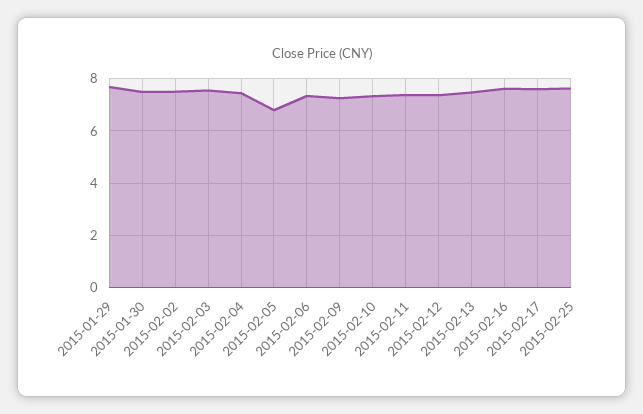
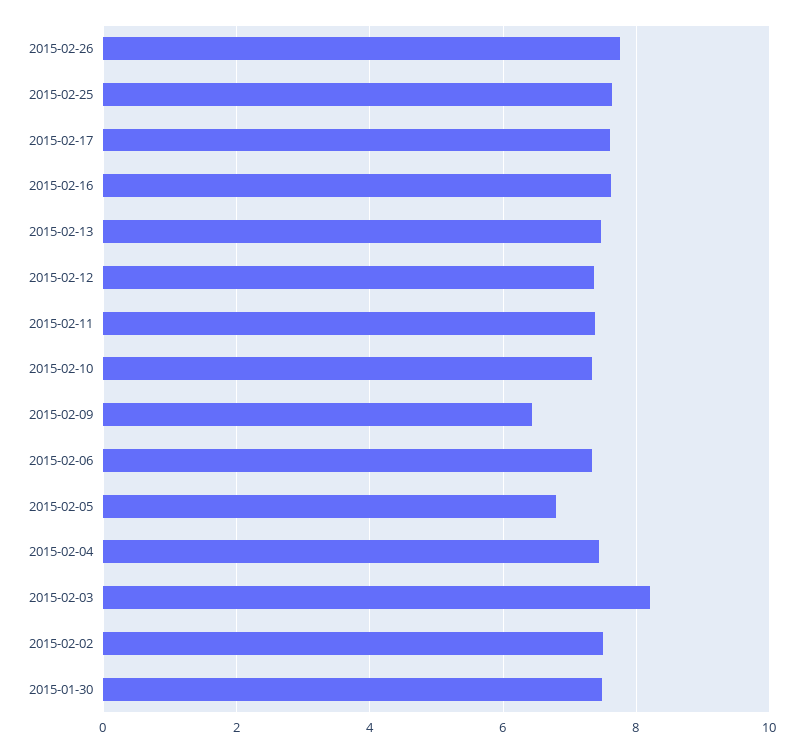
2015-01-29: 7.75 -> none
2015-02-03: 7.5 -> 8.2
2015-02-09: 7.25 -> 6.4
2015-02-26: none -> 7.8

